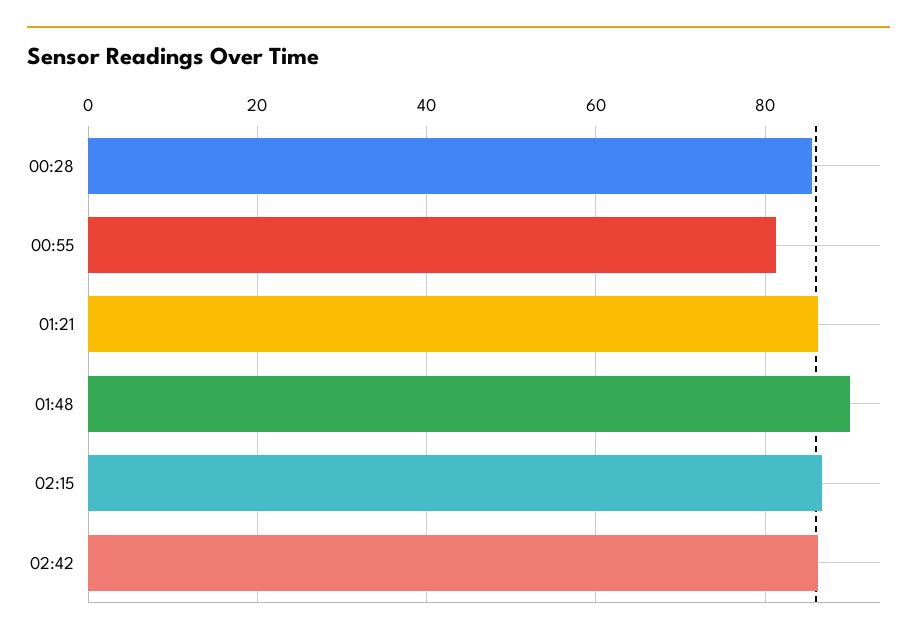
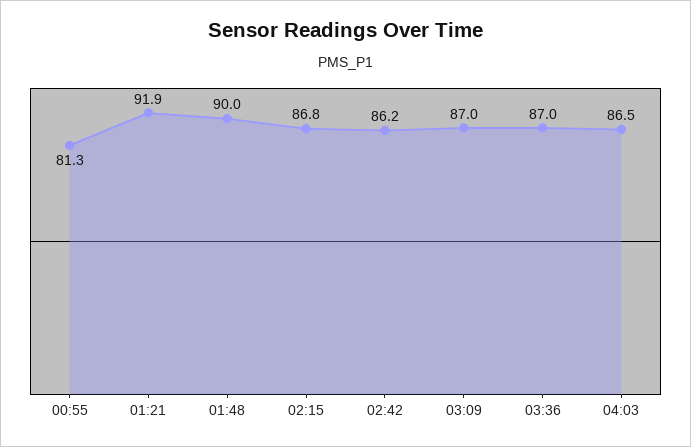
00:28: 86 -> none
01:21: 86 -> 91.9
03:09: none -> 87
03:36: none -> 87
04:03: none -> 86.5

